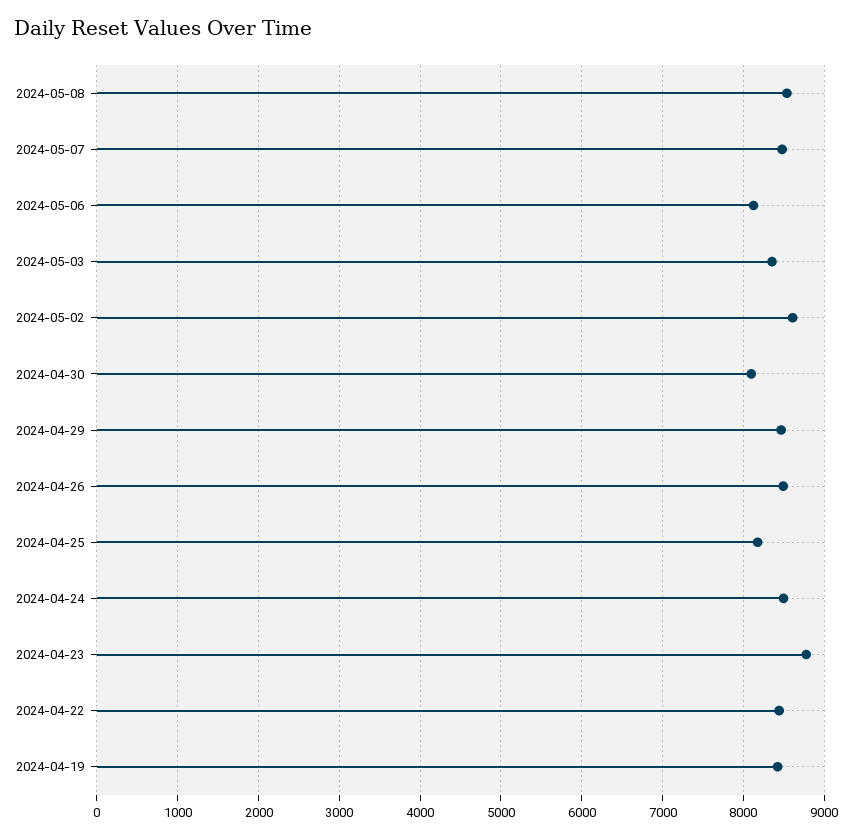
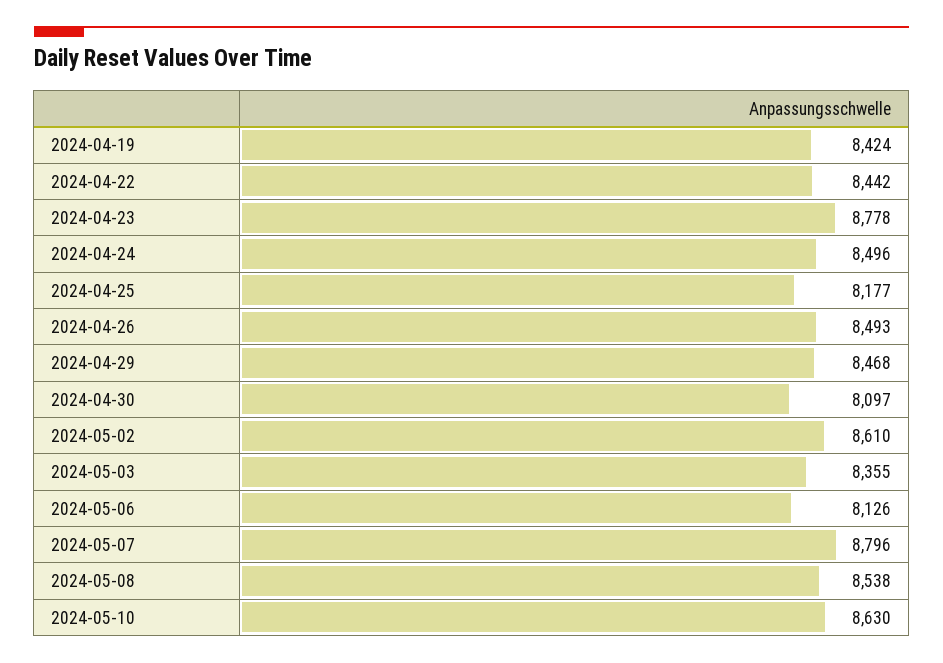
2024-05-07: 8500 -> 8796
2024-05-10: none -> 8630

